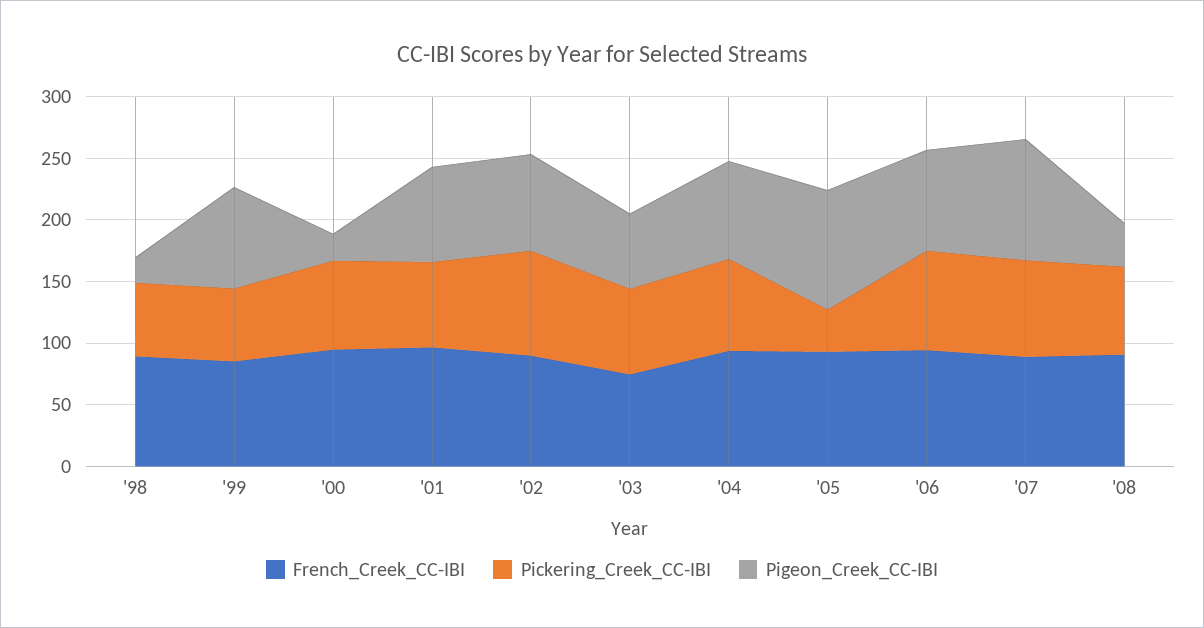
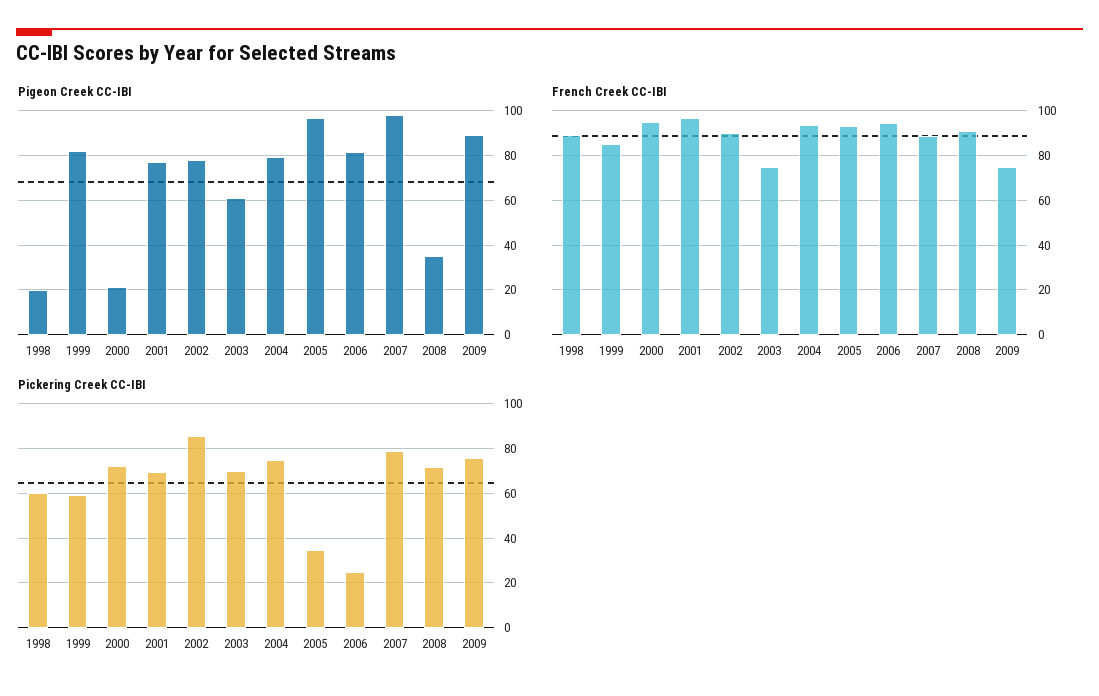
Pickering_Creek_CC-IBI, '06: 80 -> 25
Pigeon_Creek_CC-IBI, 2009: none -> 90
French_Creek_CC-IBI, 2009: none -> 75
Pickering_Creek_CC-IBI, 2009: none -> 75

